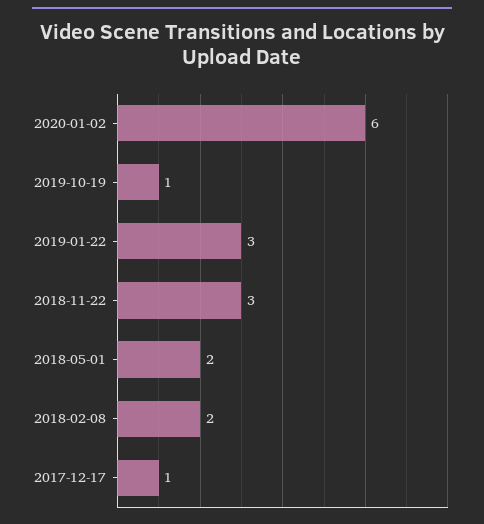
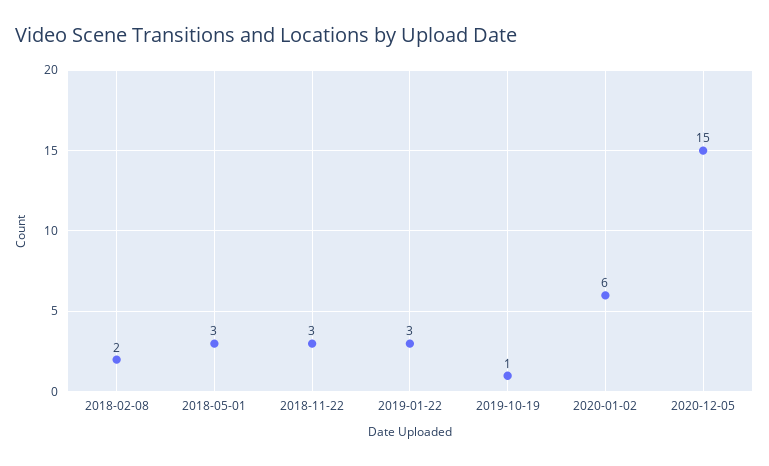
2018-05-01: 2 -> 3
2017-12-17: 1 -> none
2020-12-05: none -> 15

